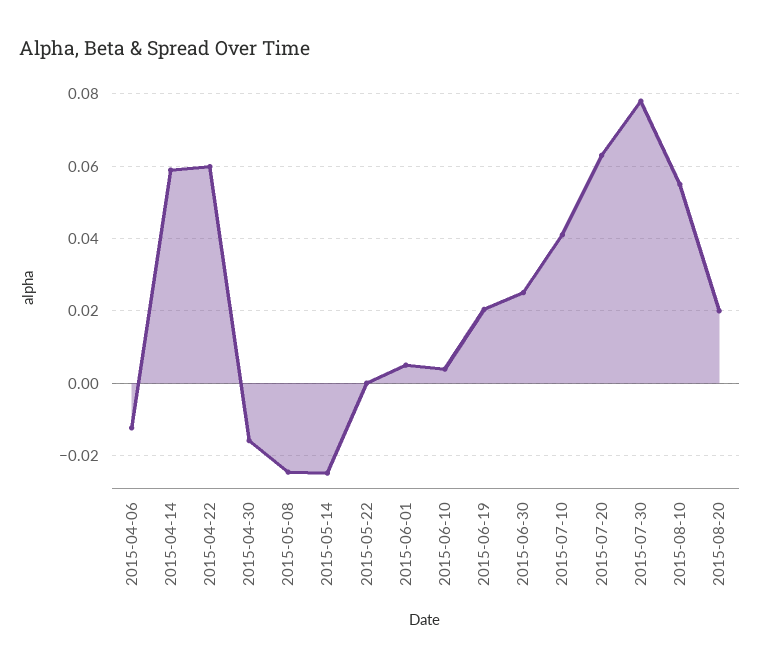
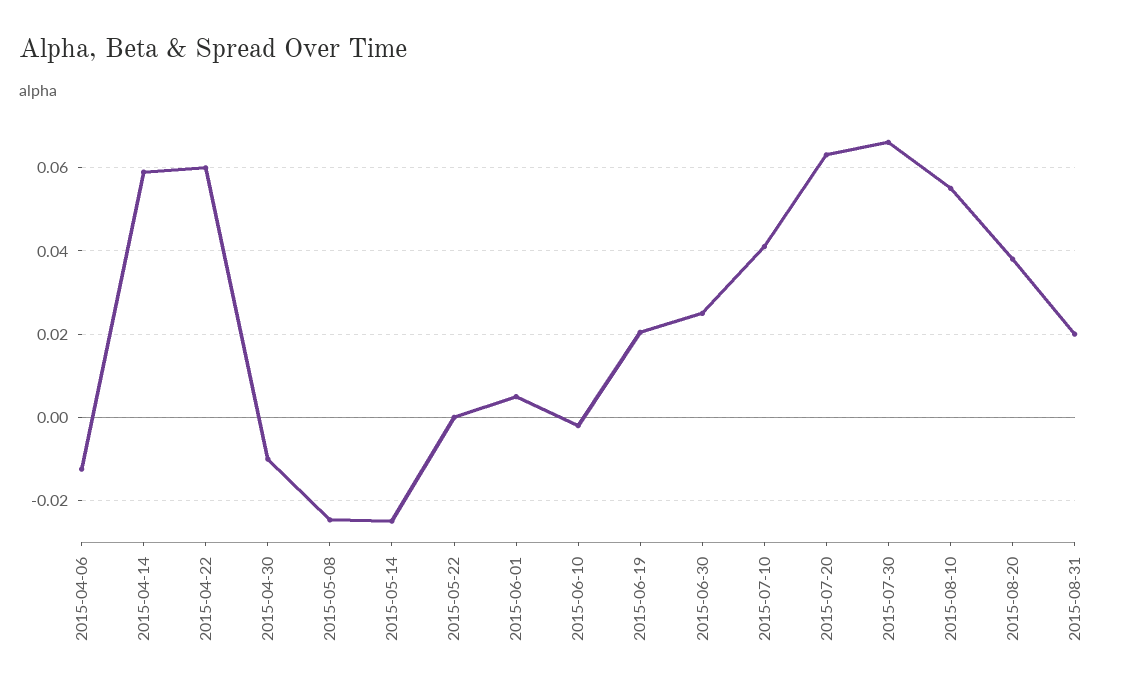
2015-04-30: -0.016 -> -0.01
2015-06-10: 0.004 -> -0.002
2015-07-30: 0.078 -> 0.066
2015-08-20: 0.02 -> 0.038
2015-08-31: none -> 0.02

